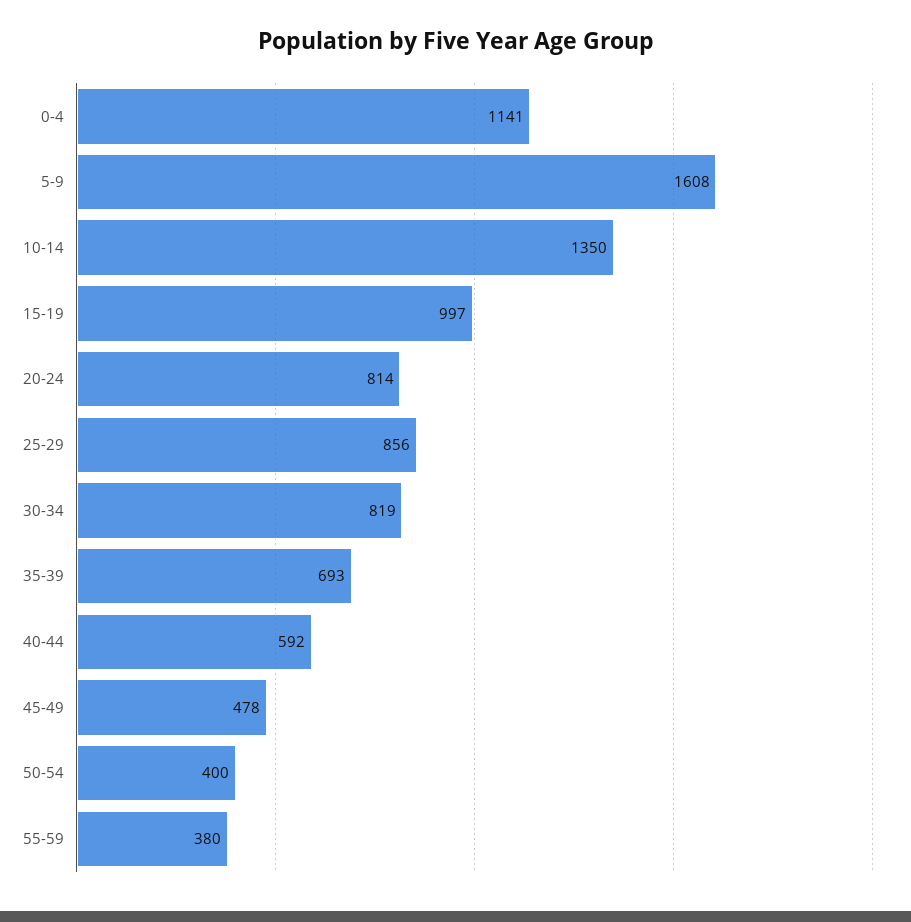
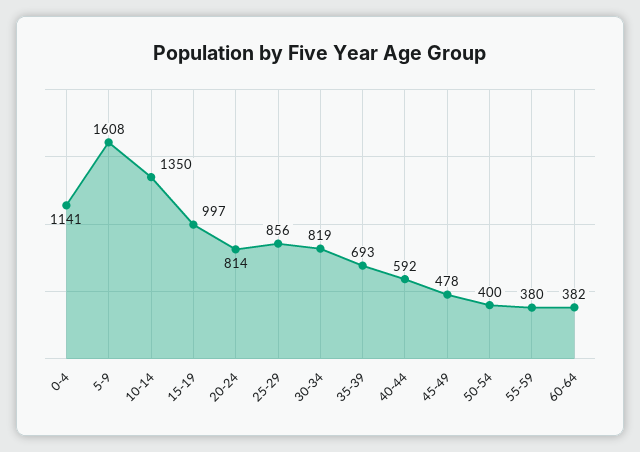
60-64: none -> 382

